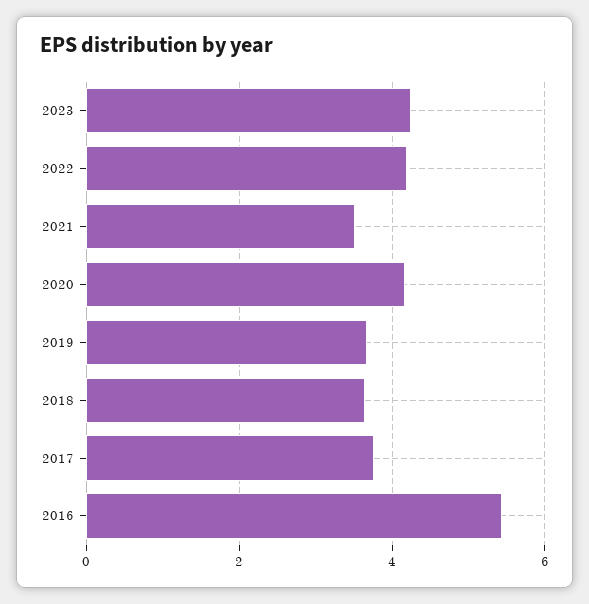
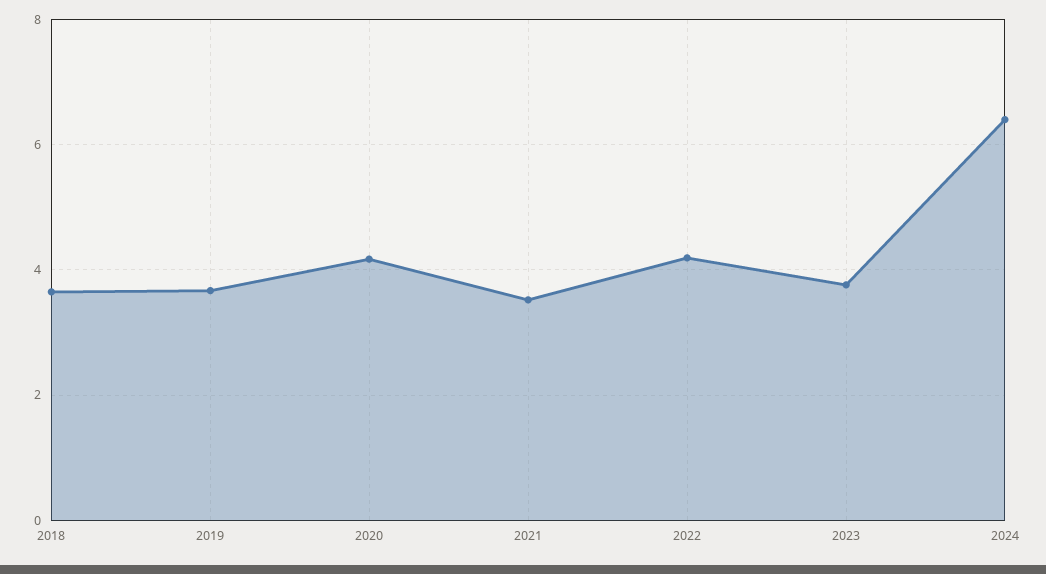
2023: 4.2 -> 3.8
2017: 3.8 -> none
2016: 5.4 -> none
2024: none -> 6.4

